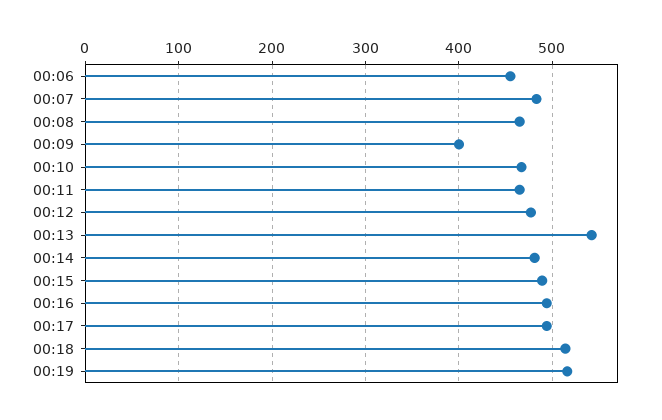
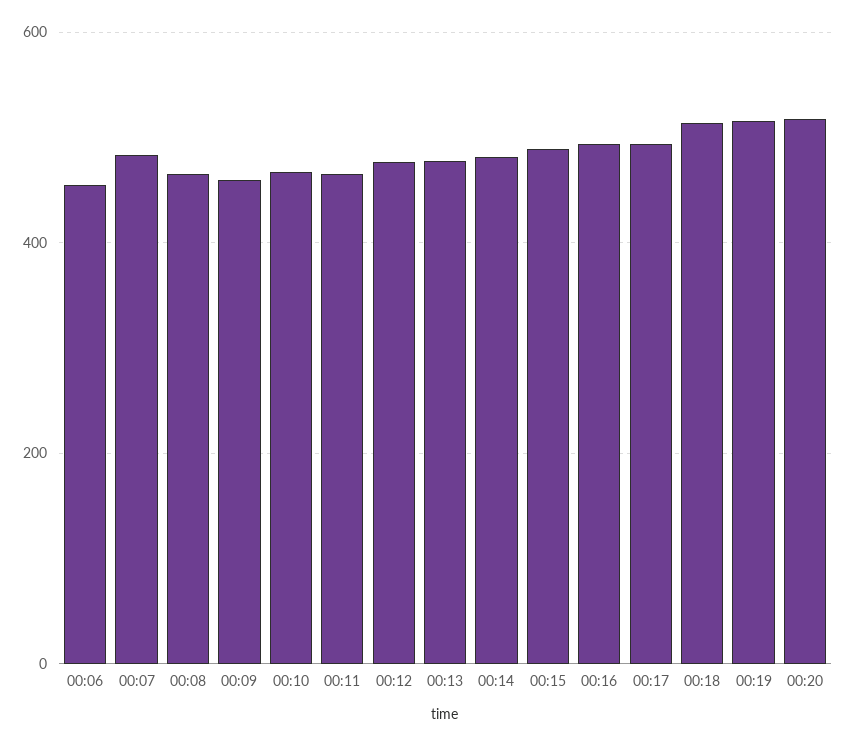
00:09: 400 -> 460
00:13: 540 -> 480
00:20: none -> 520

